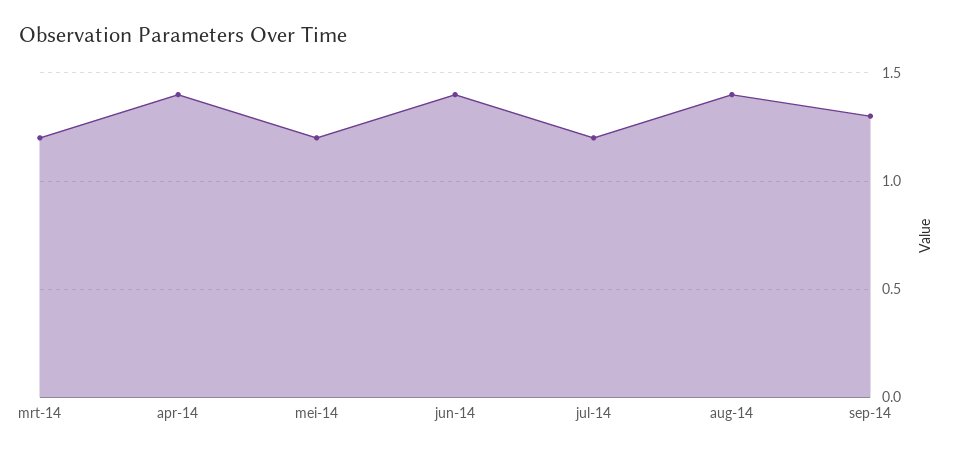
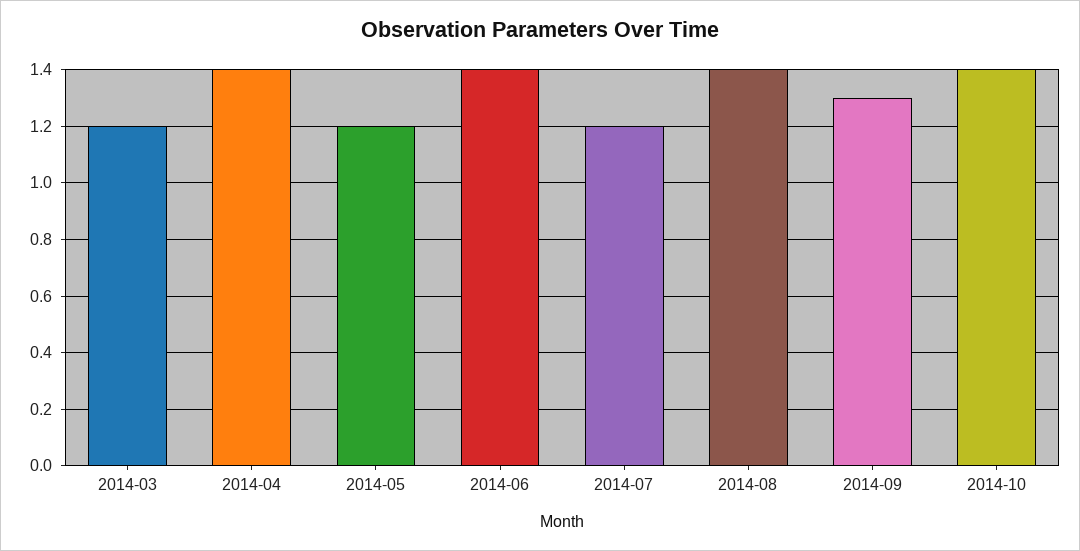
2014-10: none -> 1.4

